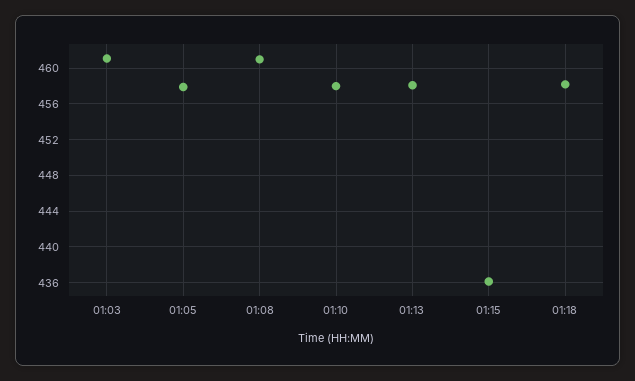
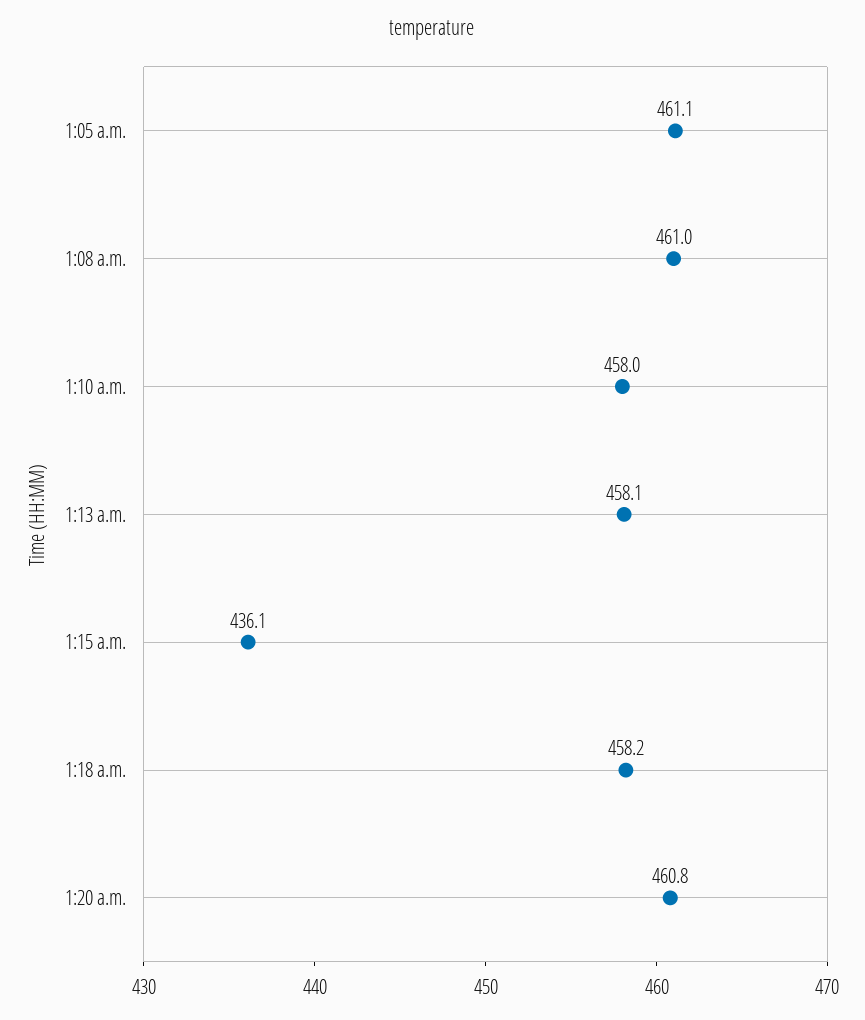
01:03: 461 -> none
01:05: 458 -> 461.1
1:20 a.m.: none -> 460.8

